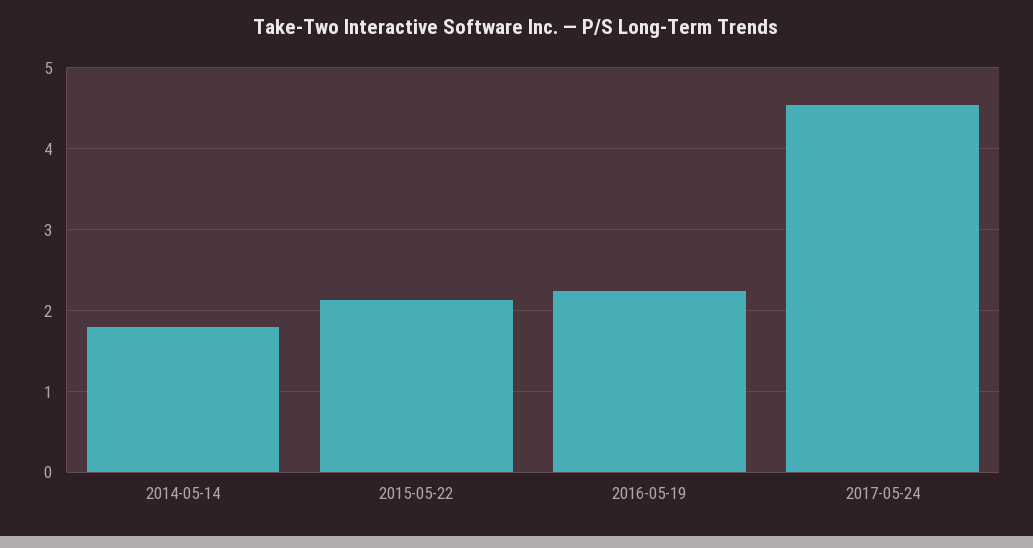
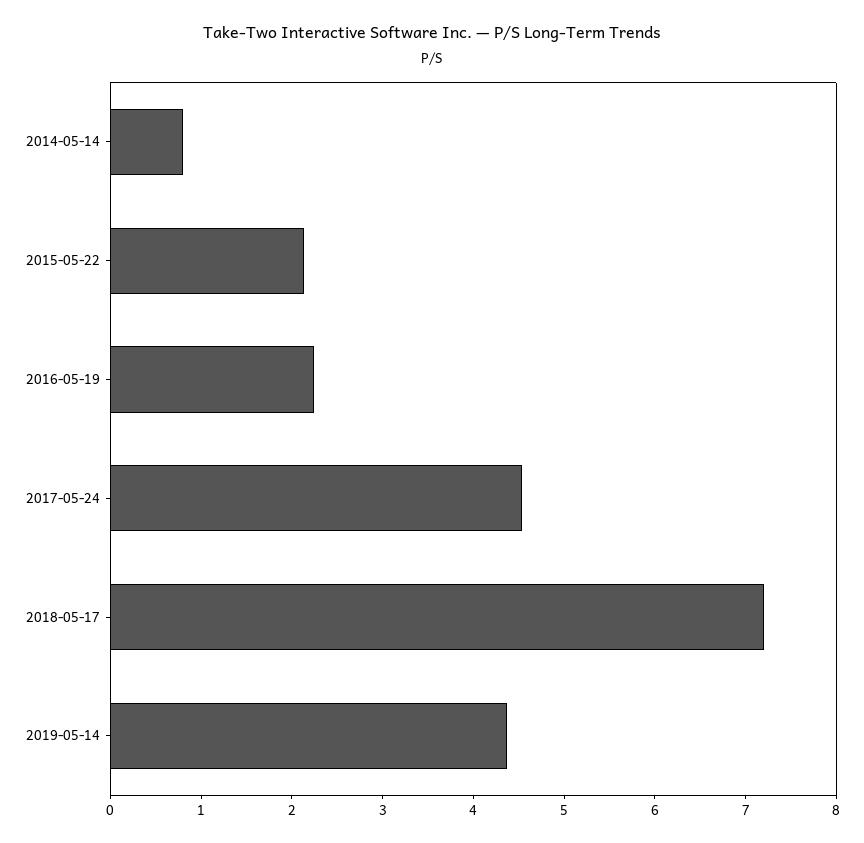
2014-05-14: 1.8 -> 0.8
2018-05-17: none -> 7.2
2019-05-14: none -> 4.4

